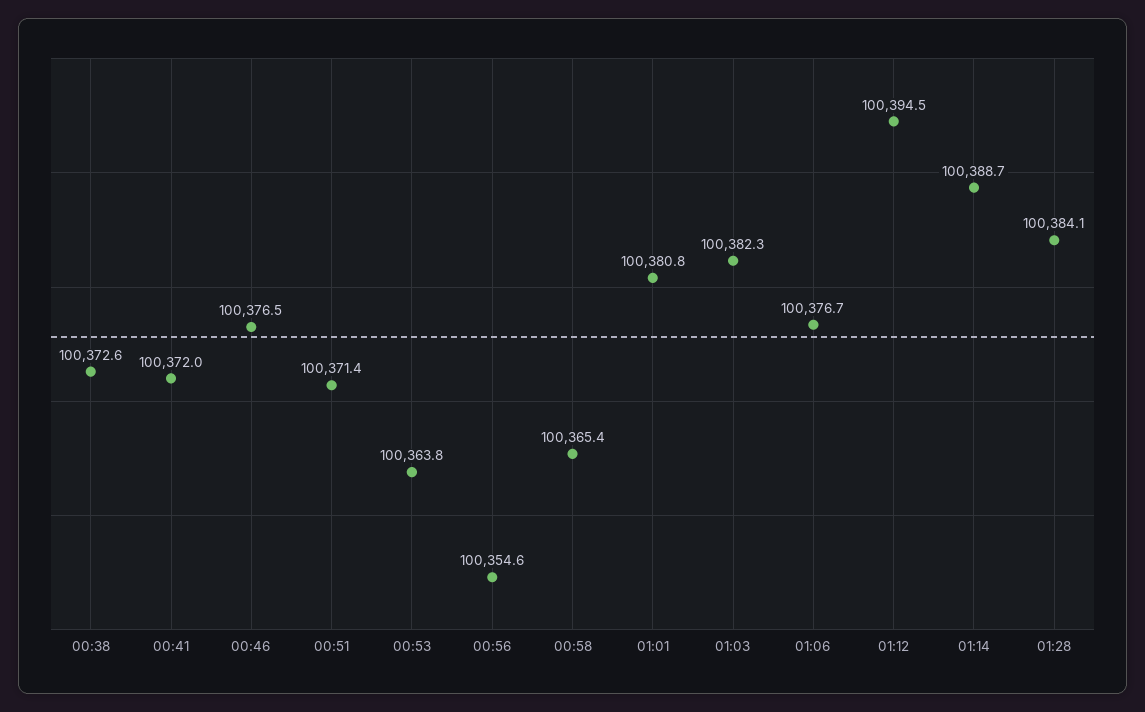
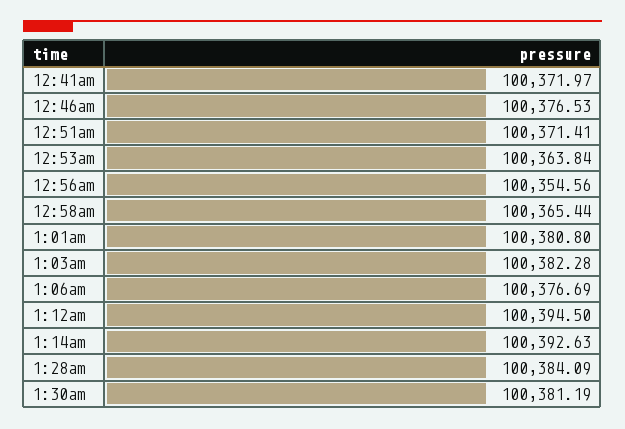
00:38: 100372.6 -> none
01:14: 100388.7 -> 100392.63
1:30am: none -> 100381.19

